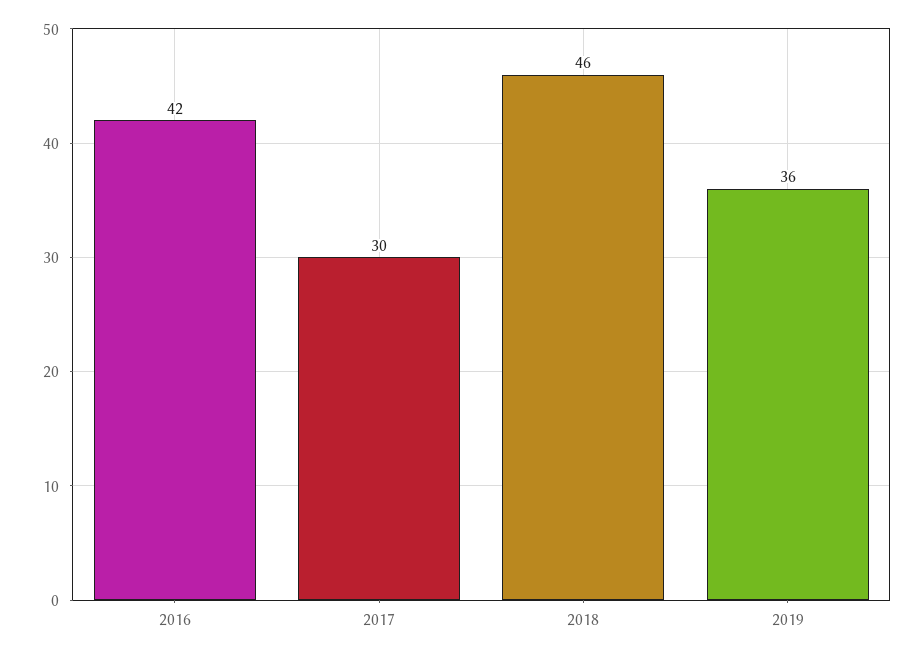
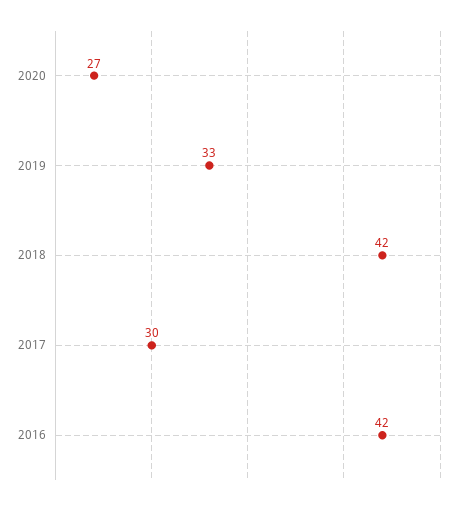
2018: 46 -> 42
2019: 36 -> 33
2020: none -> 27

